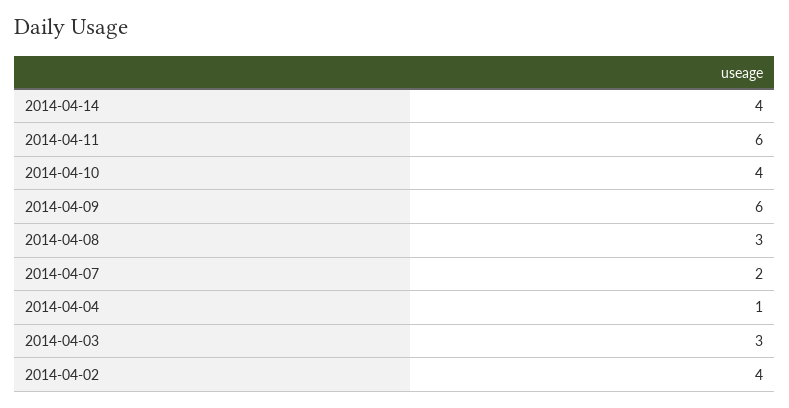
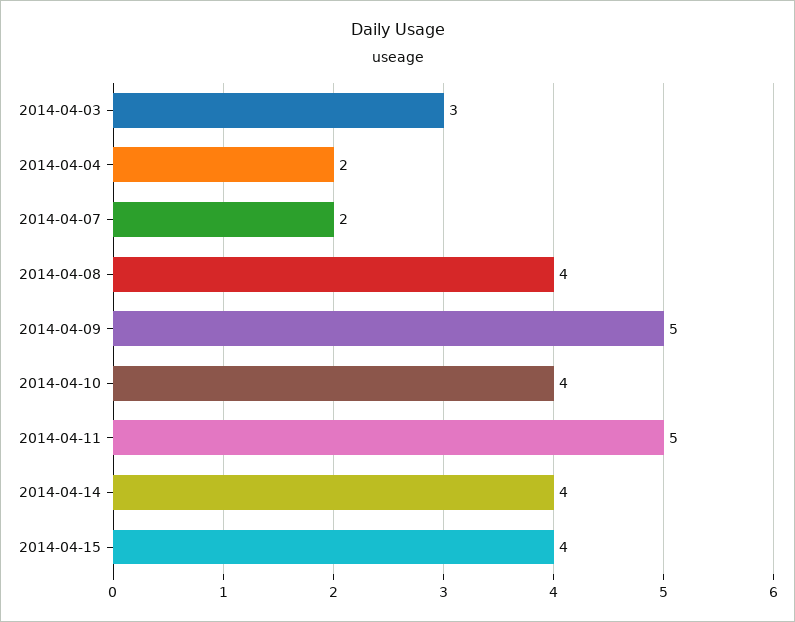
2014-04-11: 6 -> 5
2014-04-09: 6 -> 5
2014-04-08: 3 -> 4
2014-04-04: 1 -> 2
2014-04-02: 4 -> none
2014-04-15: none -> 4

